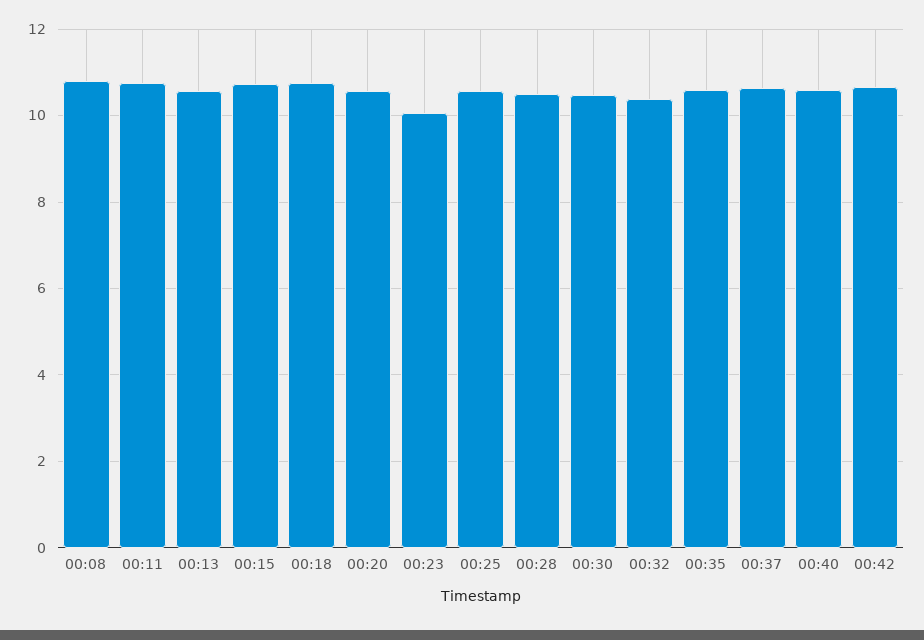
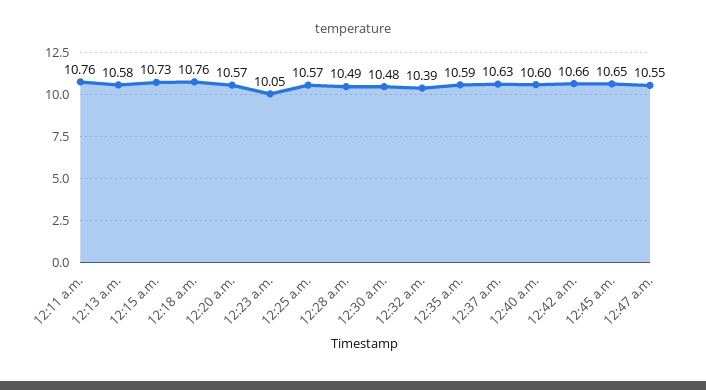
00:08: 10.8 -> none
12:45 a.m.: none -> 10.65
12:47 a.m.: none -> 10.55

